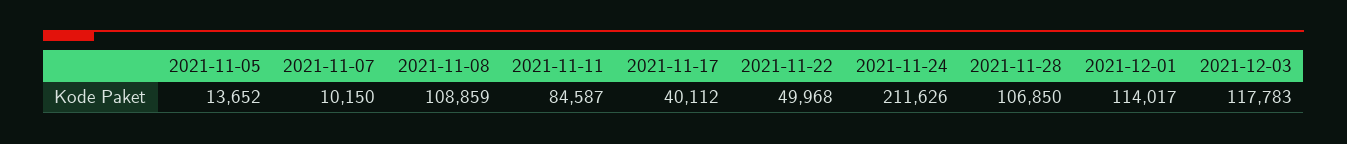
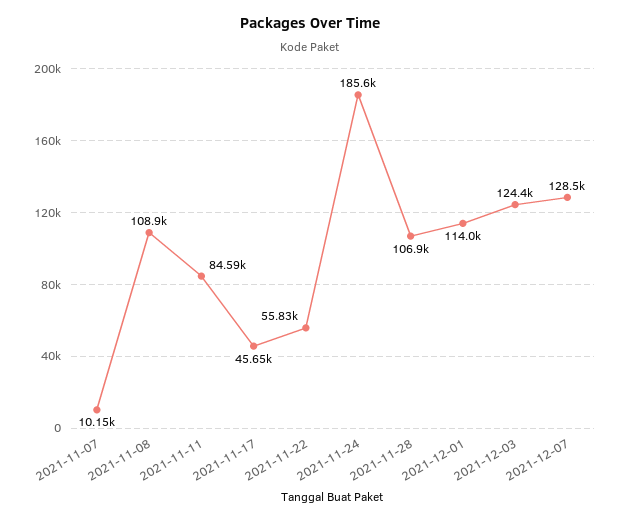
2021-11-05: 13652 -> none
2021-11-17: 40112 -> 45650
2021-11-22: 49968 -> 55830
2021-11-24: 211626 -> 185600
2021-12-03: 117783 -> 124400
2021-12-07: none -> 128500

